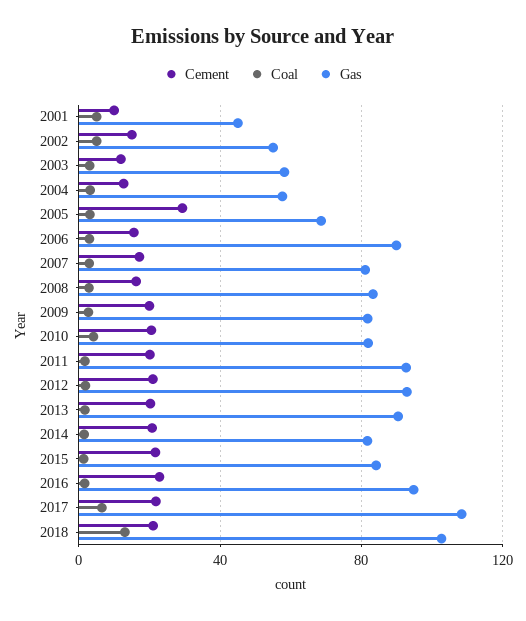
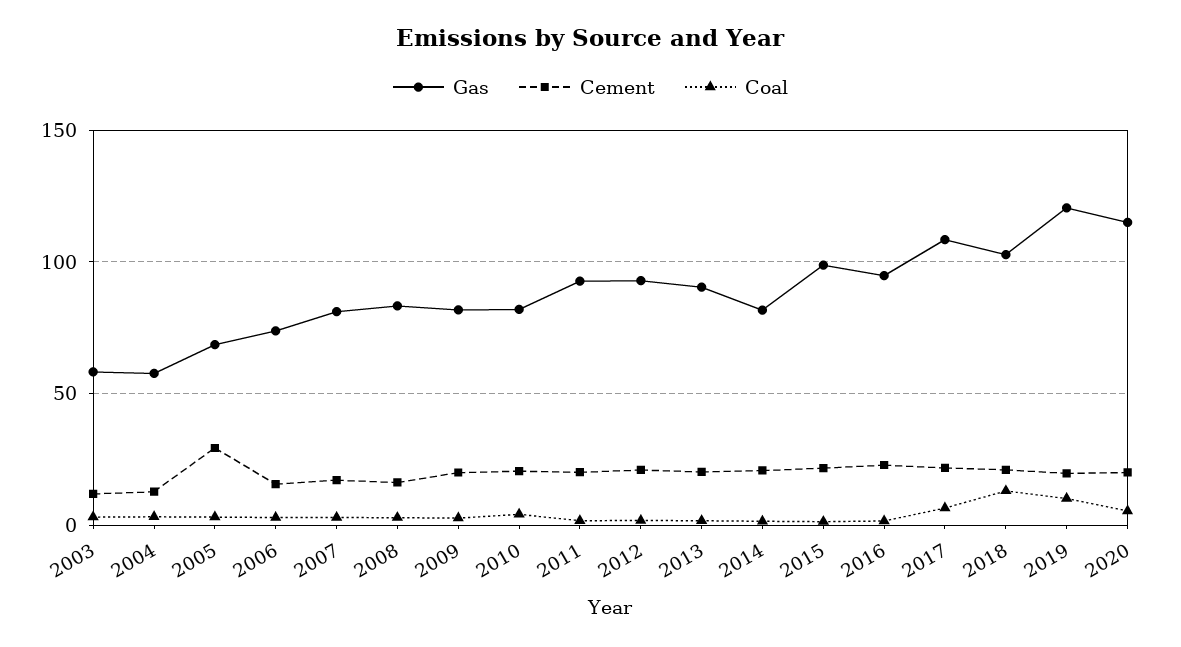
Cement, 2001: 10 -> none
Coal, 2001: 5 -> none
Gas, 2001: 45 -> none
Cement, 2002: 15 -> none
Coal, 2002: 5 -> none
Gas, 2002: 55 -> none
Gas, 2006: 90 -> 75
Gas, 2015: 85 -> 100
Gas, 2019: none -> 120
Cement, 2019: none -> 20
Coal, 2019: none -> 10
Gas, 2020: none -> 115
Cement, 2020: none -> 20
Coal, 2020: none -> 5

